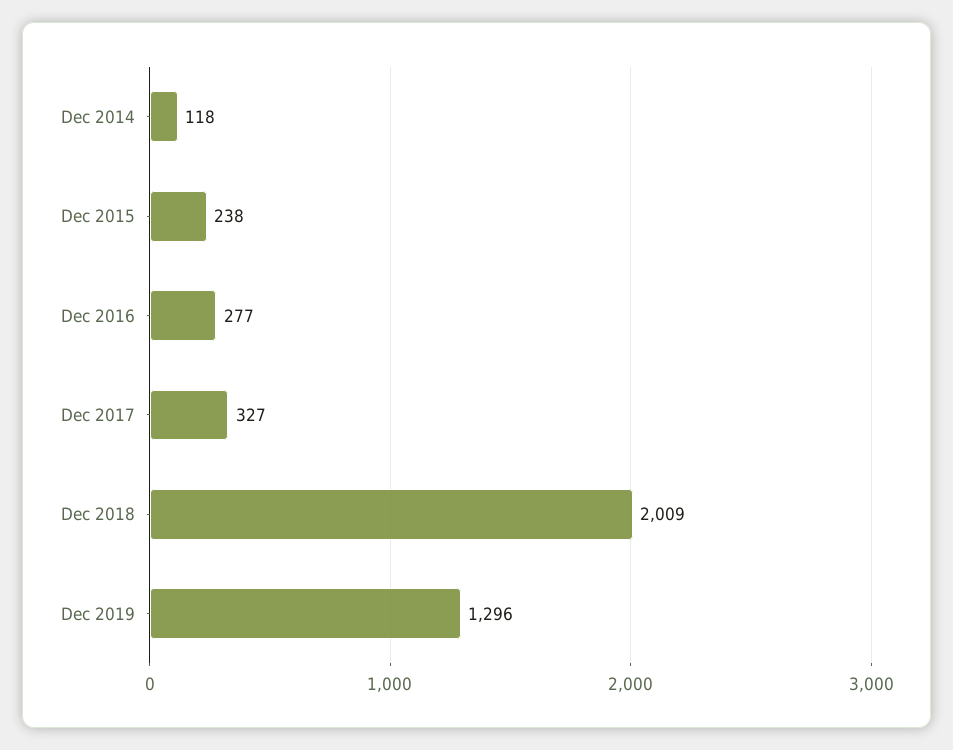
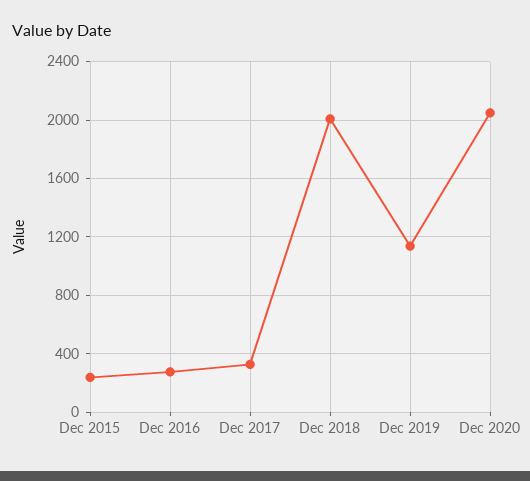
Dec 2014: 118 -> none
Dec 2019: 1296 -> 1150
Dec 2020: none -> 2050

